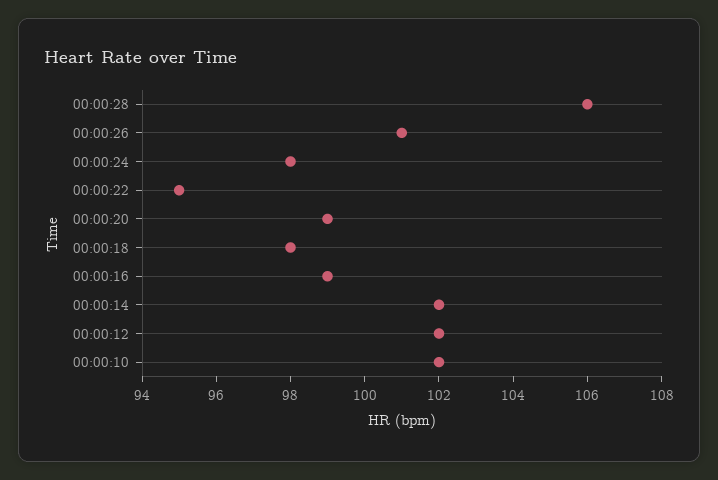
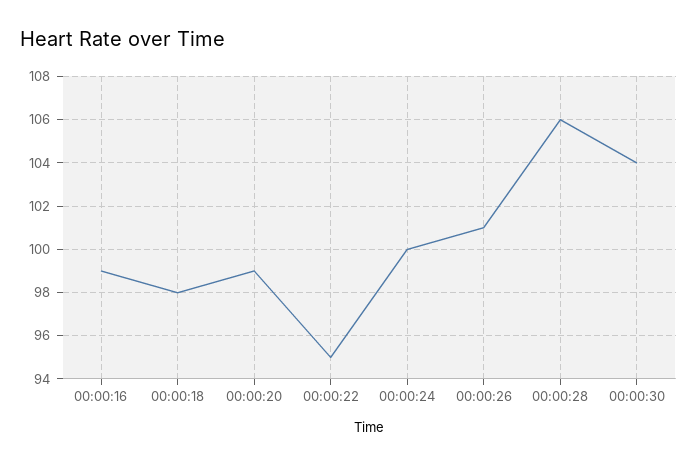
00:00:24: 98 -> 100
00:00:14: 102 -> none
00:00:12: 102 -> none
00:00:10: 102 -> none
00:00:30: none -> 104

